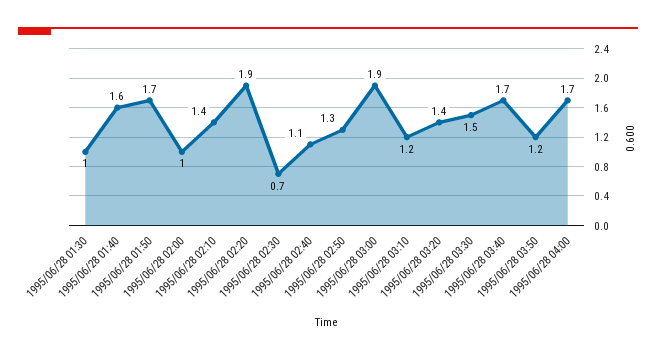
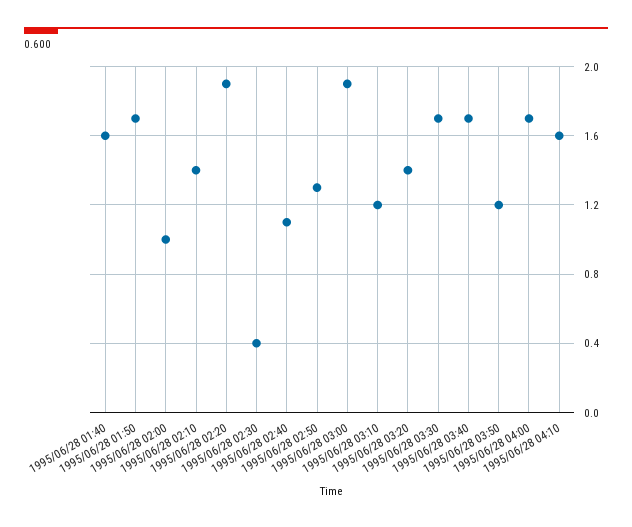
1995/06/28 01:30: 1 -> none
1995/06/28 02:30: 0.7 -> 0.4
1995/06/28 03:30: 1.5 -> 1.7
1995/06/28 04:10: none -> 1.6

